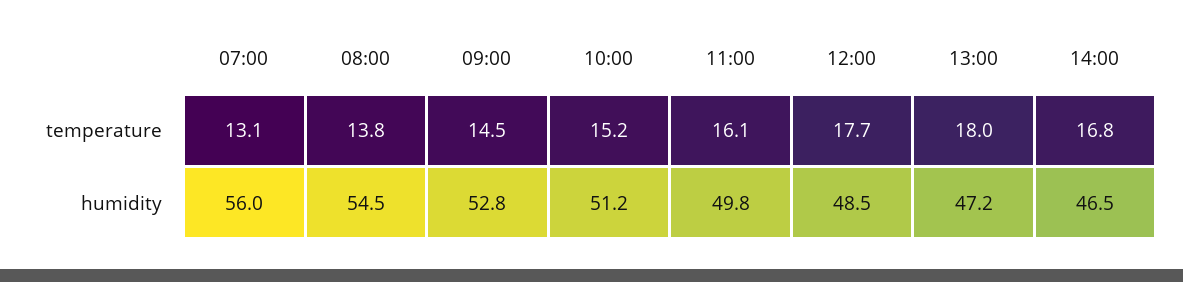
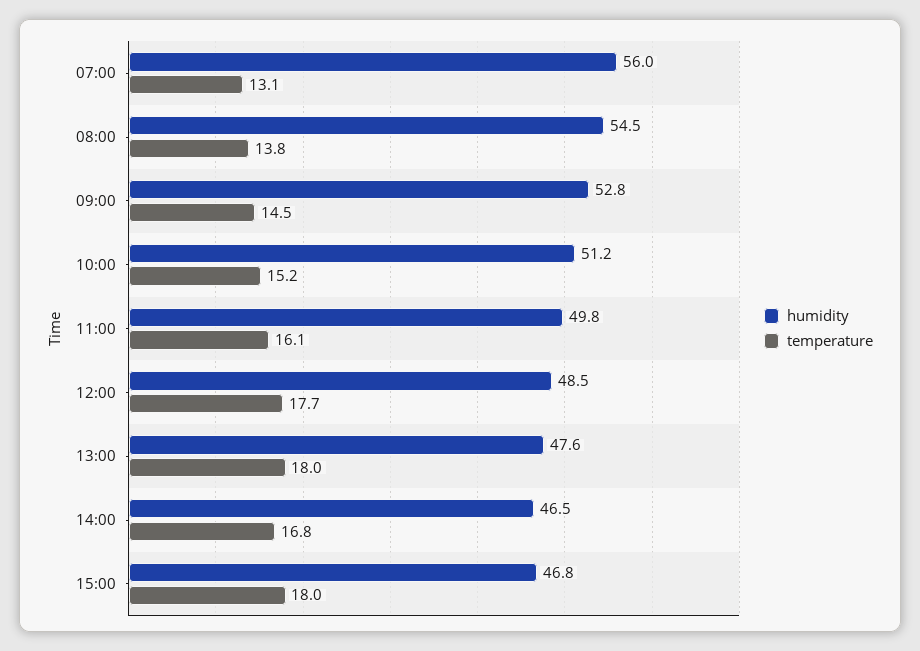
humidity, 13:00: 47.2 -> 47.6
humidity, 15:00: none -> 46.8
temperature, 15:00: none -> 18

